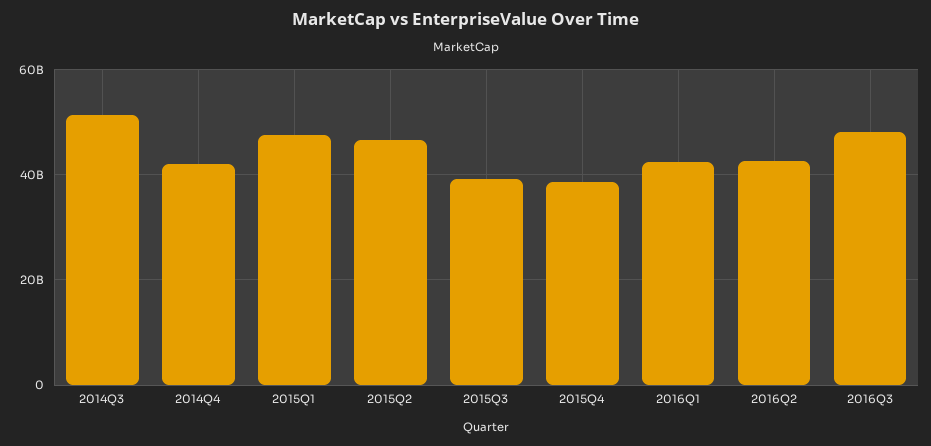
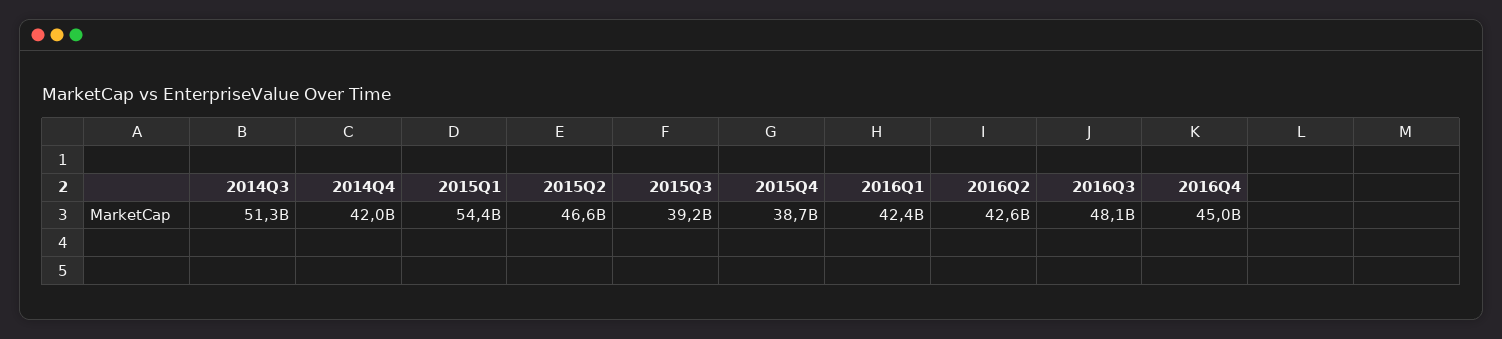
2015Q1: 48000000000 -> 54400000000
2016Q4: none -> 45000000000

